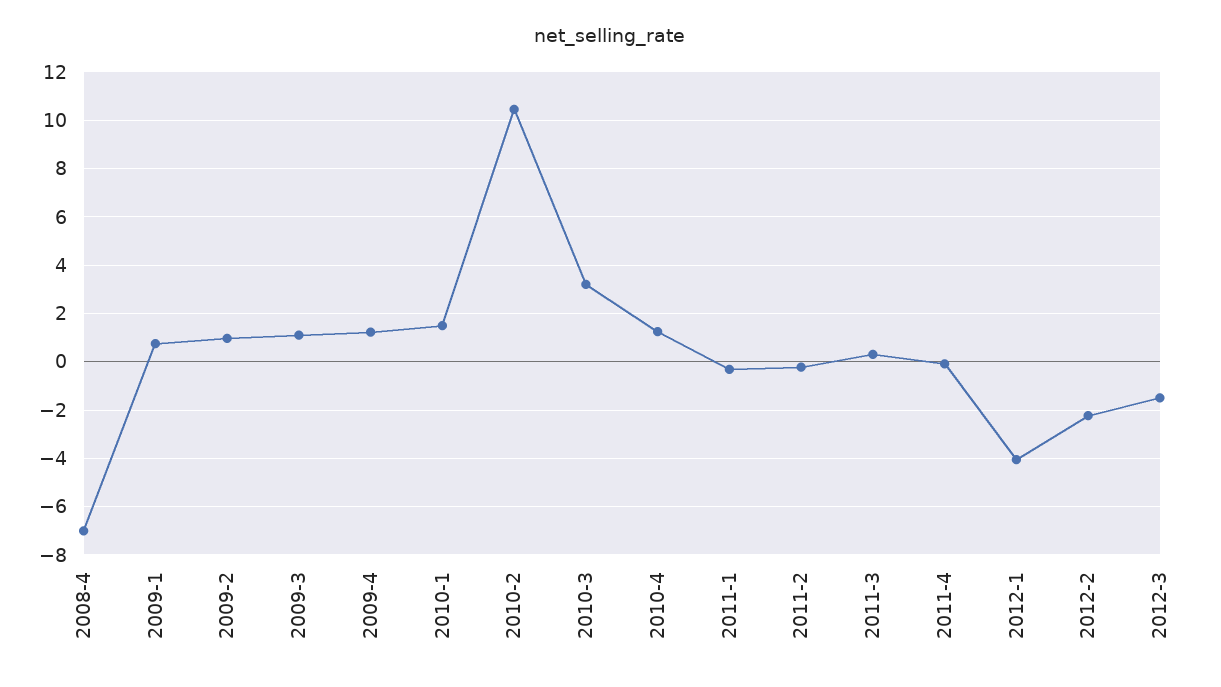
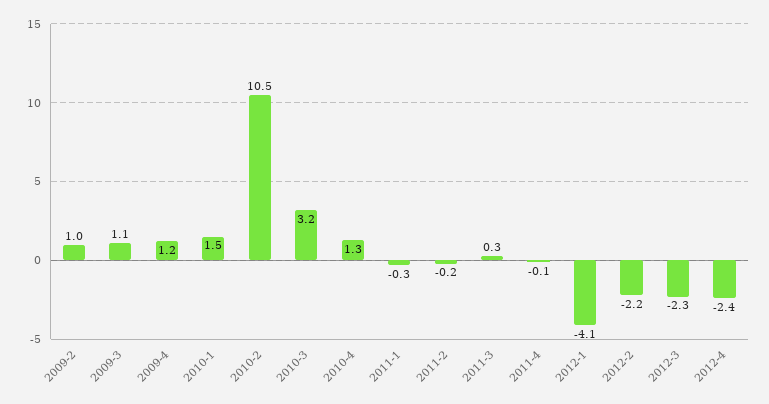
2008-4: -7 -> none
2009-1: 0.75 -> none
2012-3: -1.5 -> -2.3
2012-4: none -> -2.4

